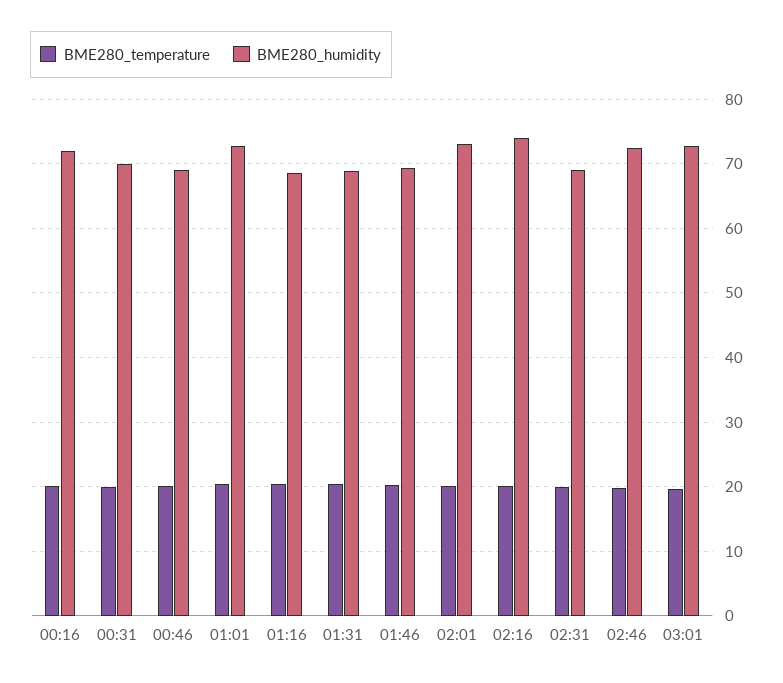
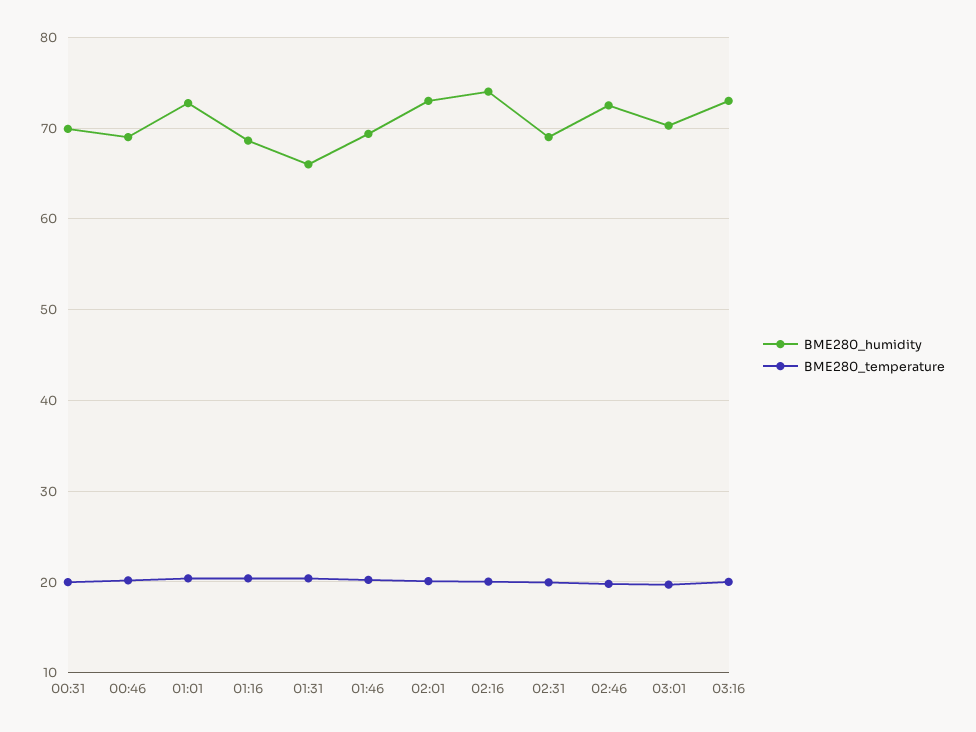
BME280_temperature, 00:16: 20 -> none
BME280_humidity, 00:16: 72 -> none
BME280_humidity, 01:31: 69 -> 66
BME280_humidity, 03:01: 73 -> 70
BME280_humidity, 03:16: none -> 73
BME280_temperature, 03:16: none -> 20

